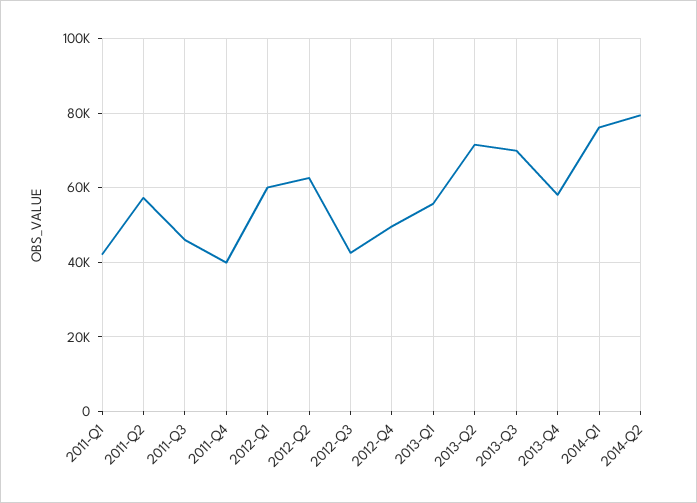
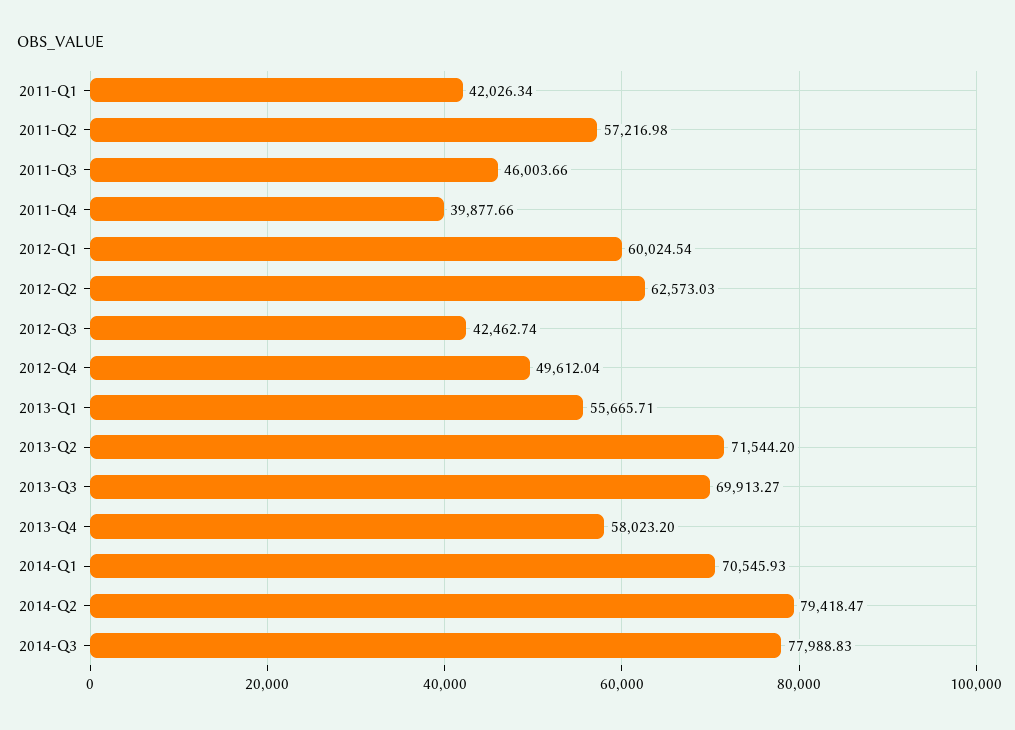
2014-Q1: 76000 -> 70545.93
2014-Q3: none -> 77988.83

